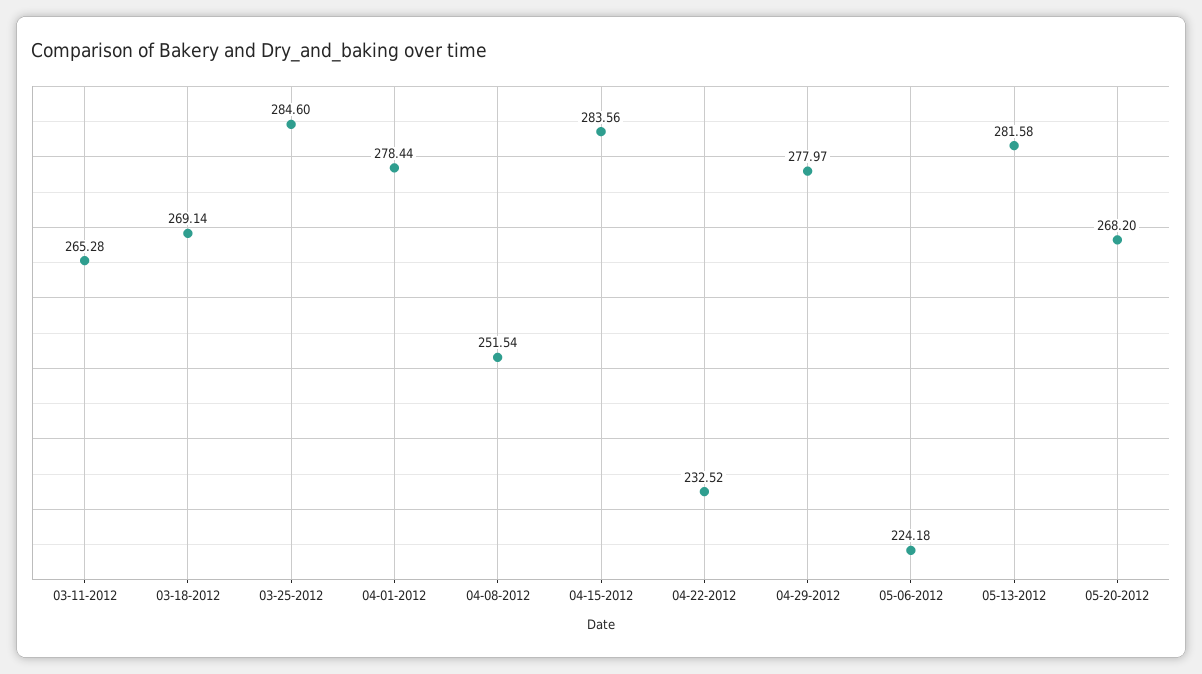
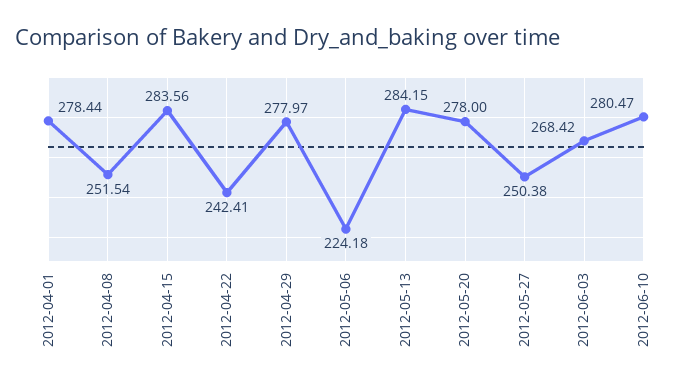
03-11-2012: 265.28 -> none
03-18-2012: 269.14 -> none
03-25-2012: 284.6 -> none
04-22-2012: 232.52 -> 242.41
05-13-2012: 281.58 -> 284.15
05-20-2012: 268.2 -> 278
2012-05-27: none -> 250.38
2012-06-03: none -> 268.42
2012-06-10: none -> 280.47

